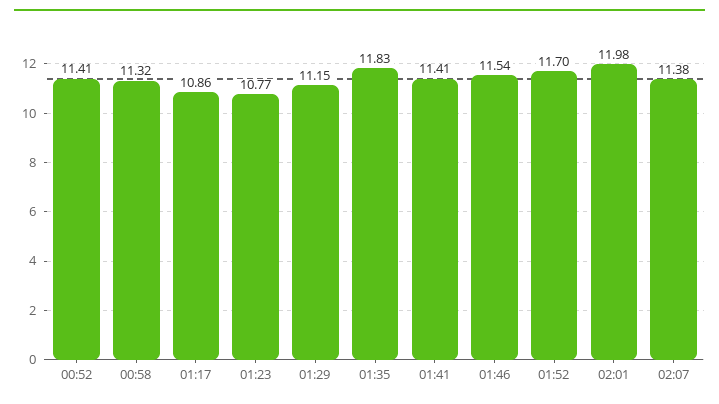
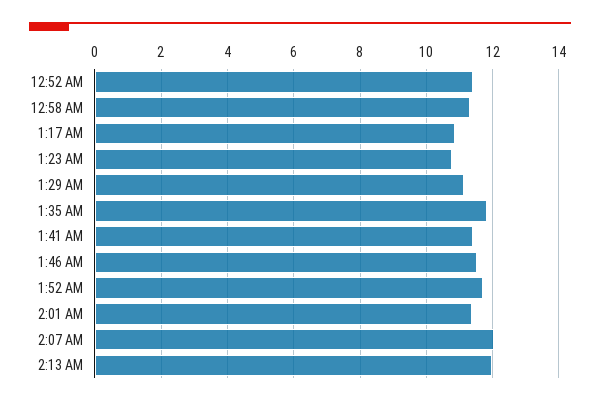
02:01: 11.98 -> 11.4
02:07: 11.38 -> 12
2:13 AM: none -> 12

